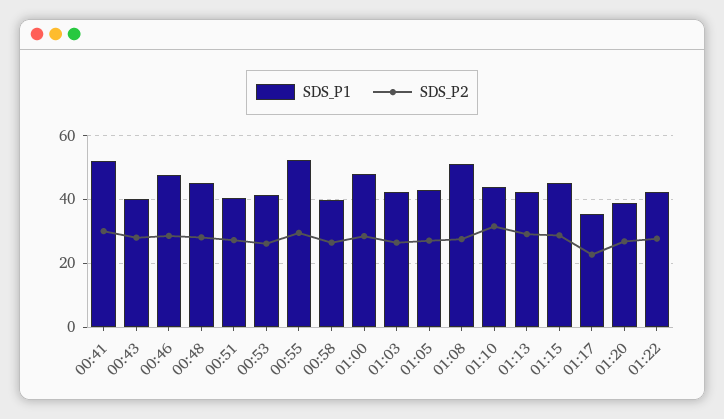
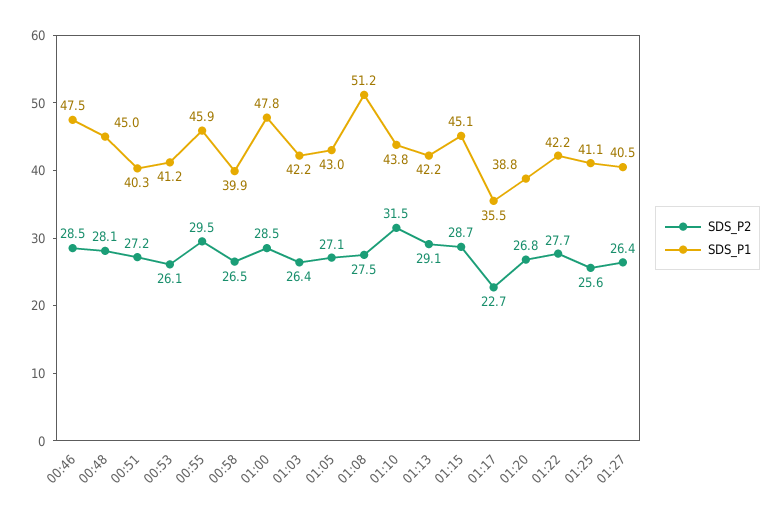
SDS_P1, 00:41: 52 -> none
SDS_P2, 00:41: 30 -> none
SDS_P1, 00:43: 40 -> none
SDS_P2, 00:43: 28 -> none
SDS_P1, 00:55: 52 -> 45.9
SDS_P2, 01:25: none -> 25.6
SDS_P1, 01:25: none -> 41.1
SDS_P2, 01:27: none -> 26.4
SDS_P1, 01:27: none -> 40.5

